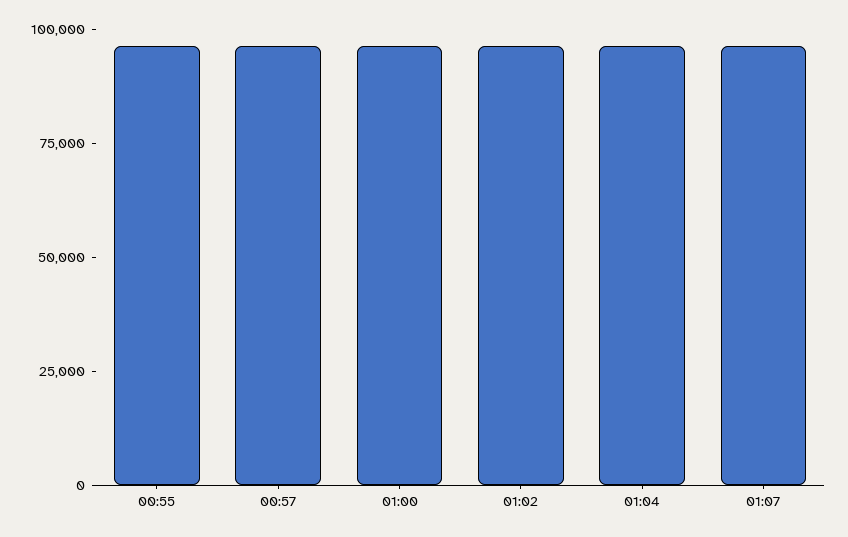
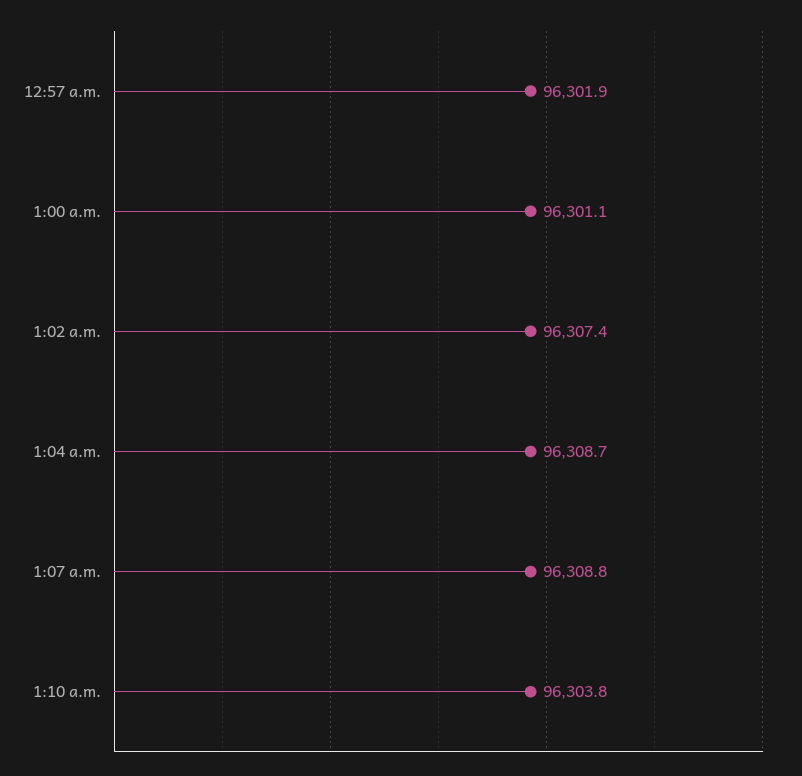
00:55: 95000 -> none
1:10 a.m.: none -> 96303.8

